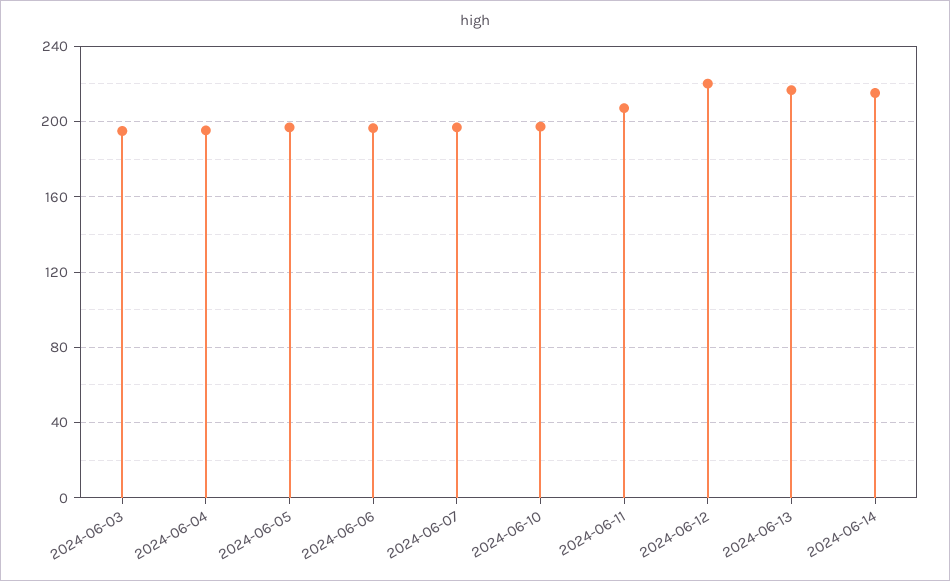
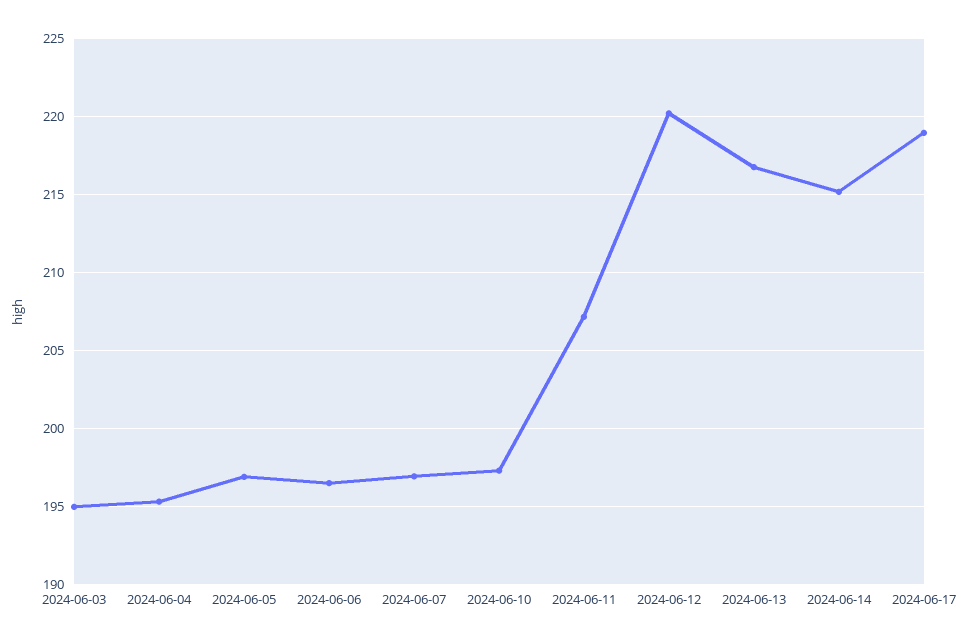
2024-06-17: none -> 219

